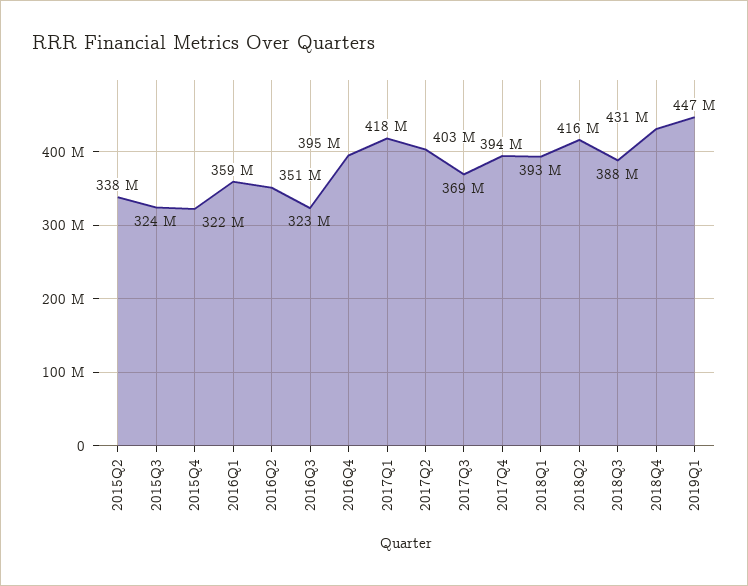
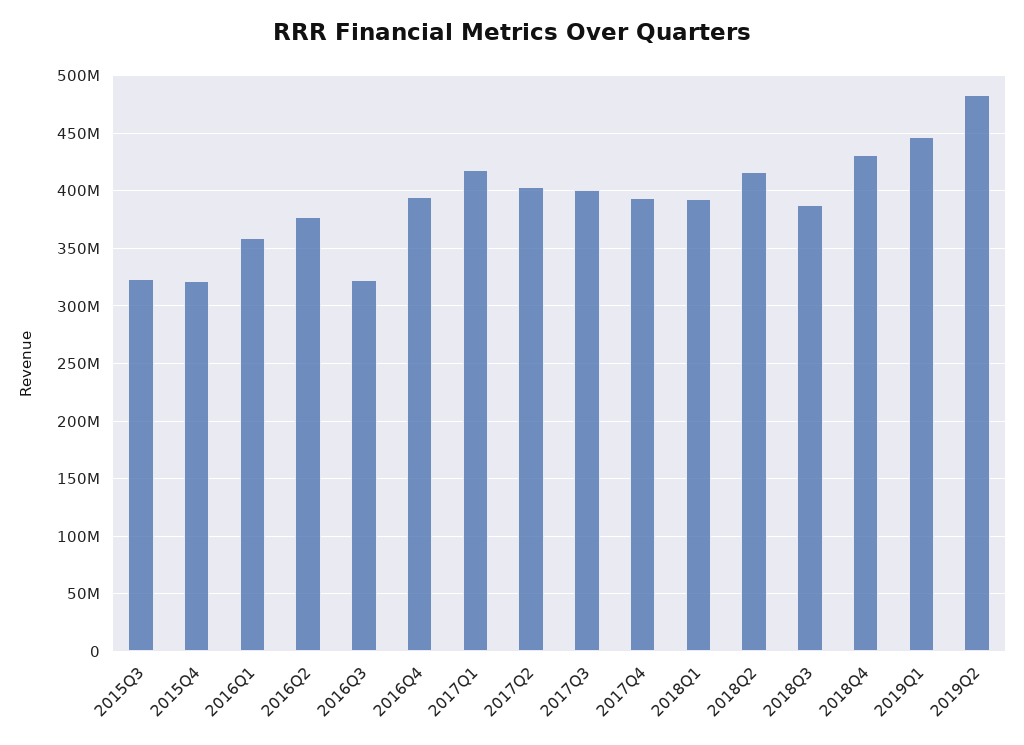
2015Q2: 338000000 -> none
2016Q2: 351000000 -> 380000000
2017Q3: 369000000 -> 400000000
2019Q2: none -> 480000000

